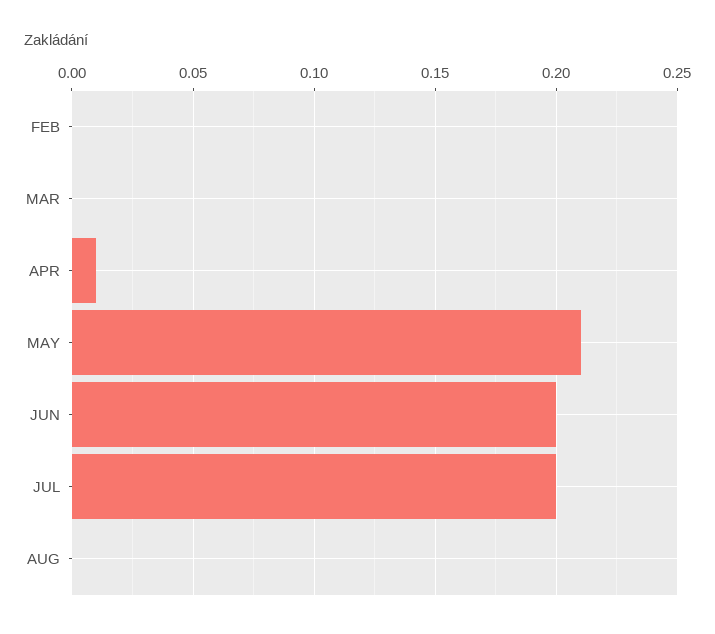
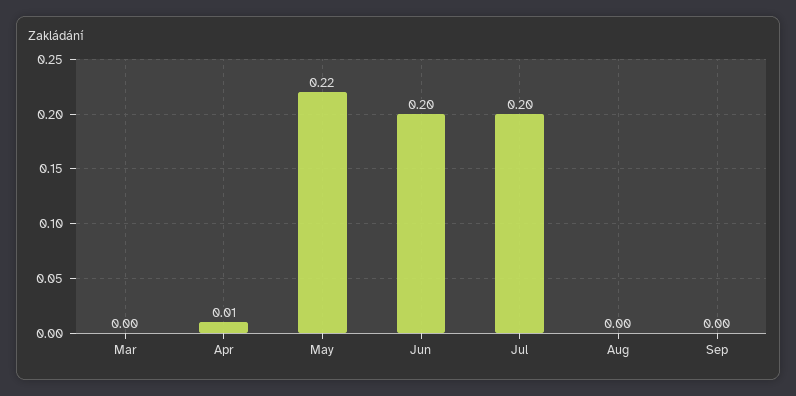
FEB: 0 -> none
MAY: 0.21 -> 0.22
Sep: none -> 0

